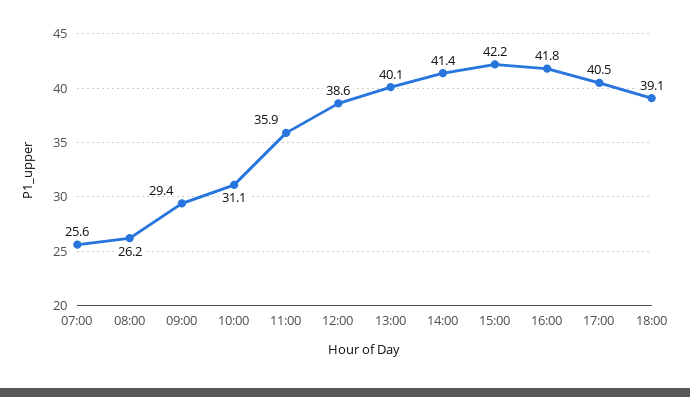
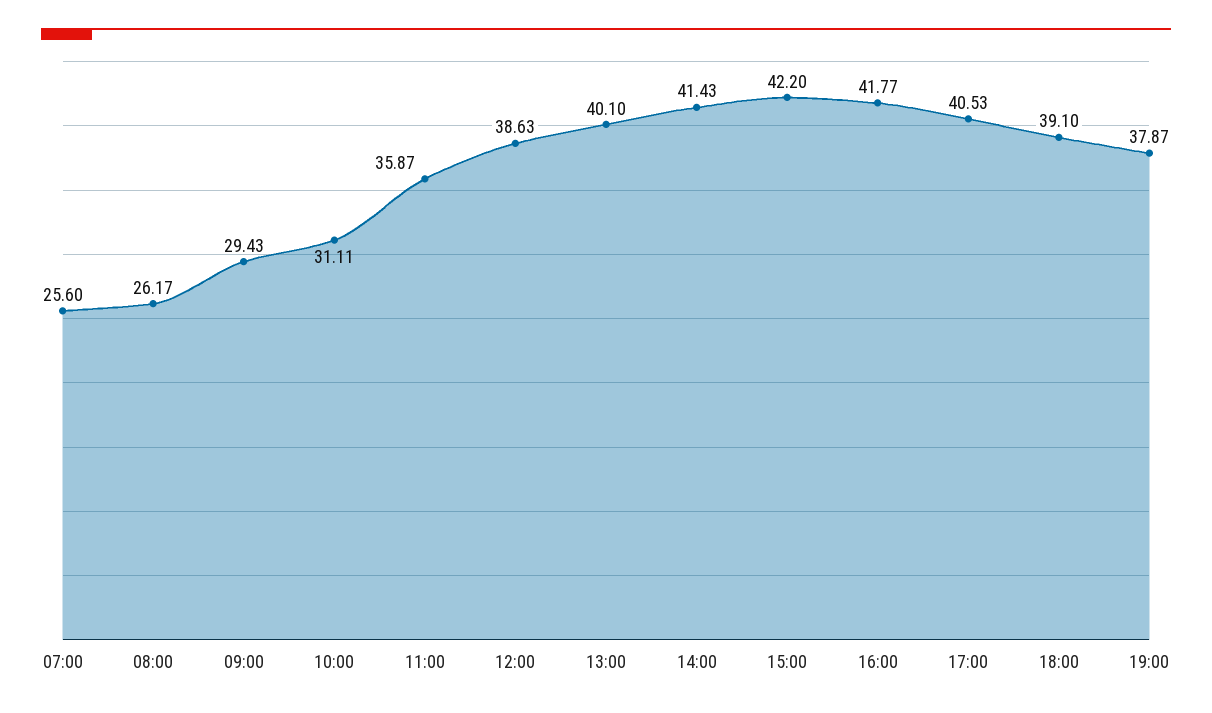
19:00: none -> 37.87

